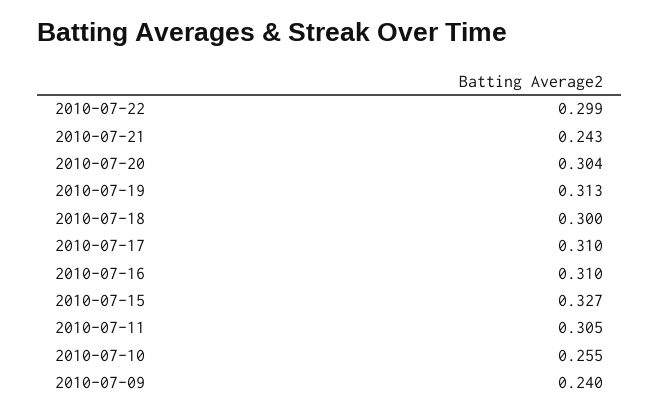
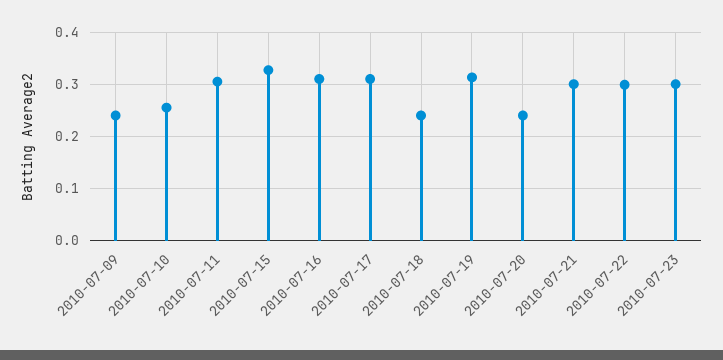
2010-07-21: 0.243 -> 0.3
2010-07-20: 0.304 -> 0.24
2010-07-18: 0.3 -> 0.24
2010-07-23: none -> 0.3

